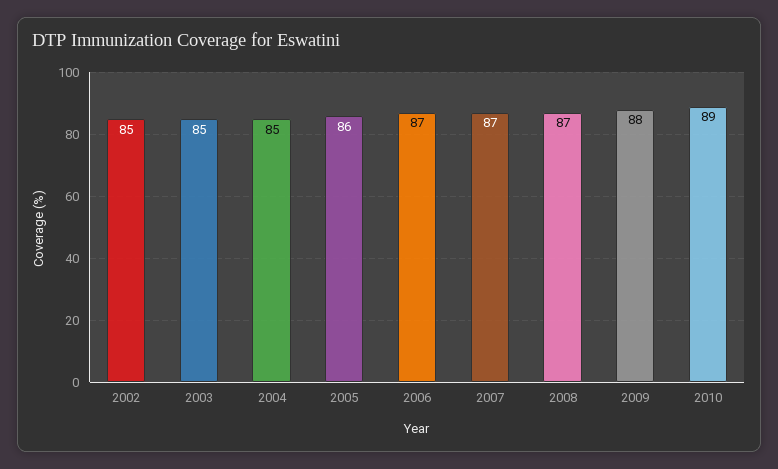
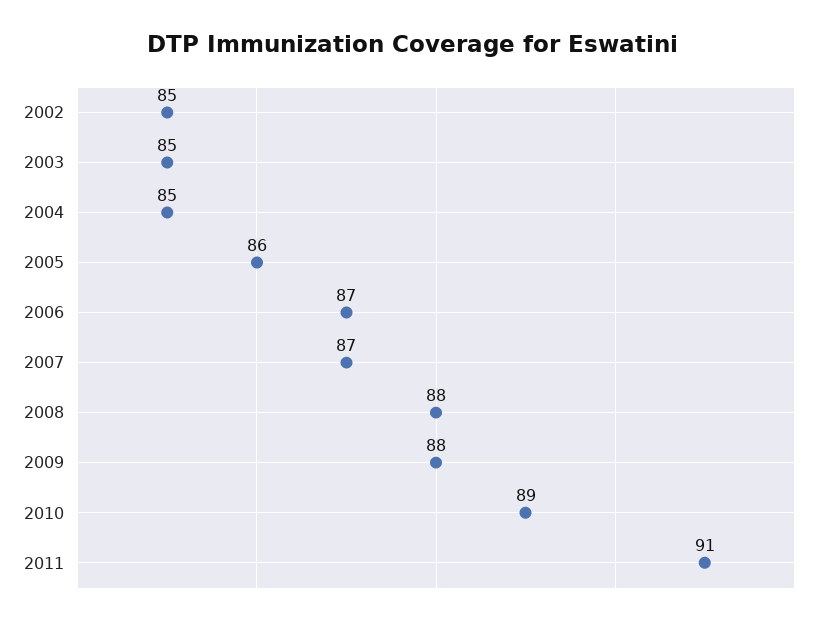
2008: 87 -> 88
2011: none -> 91

